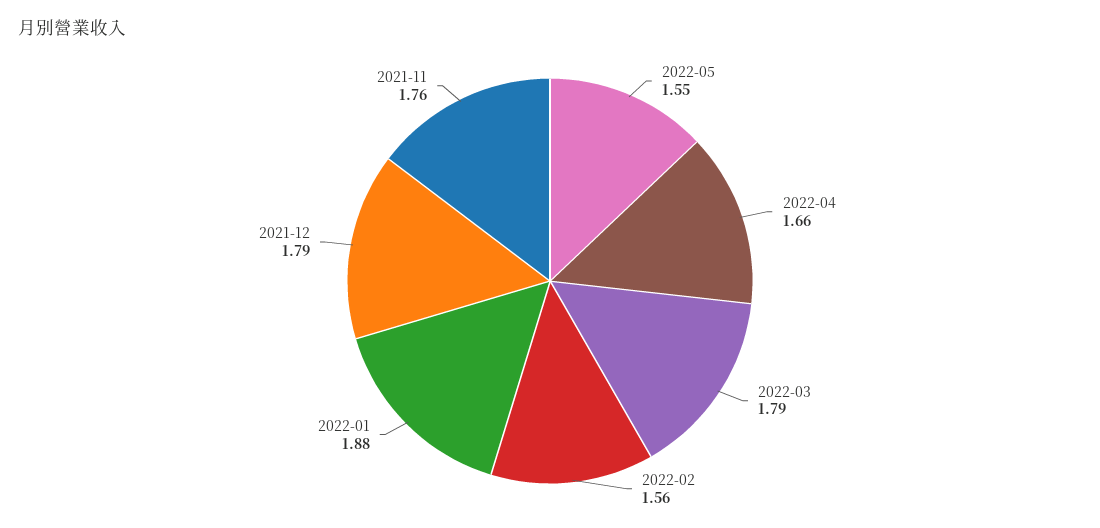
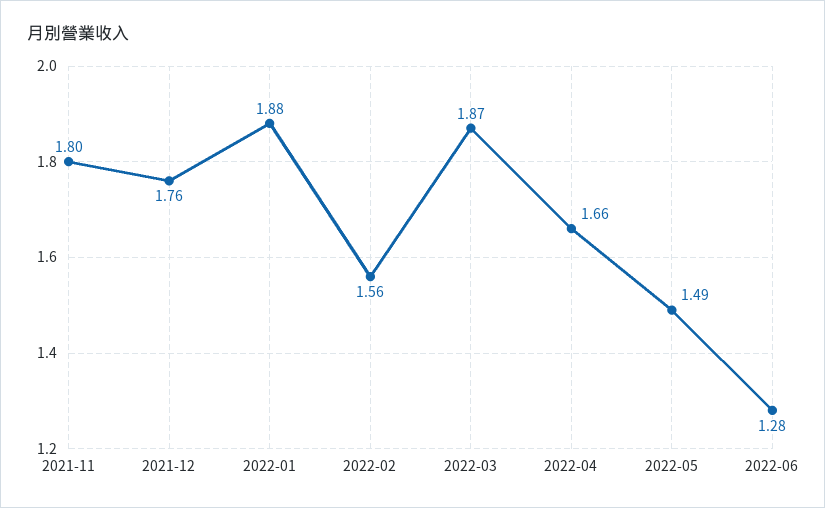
2022-05: 1.55 -> 1.49
2022-03: 1.79 -> 1.87
2021-12: 1.79 -> 1.76
2021-11: 1.76 -> 1.8
2022-06: none -> 1.28

